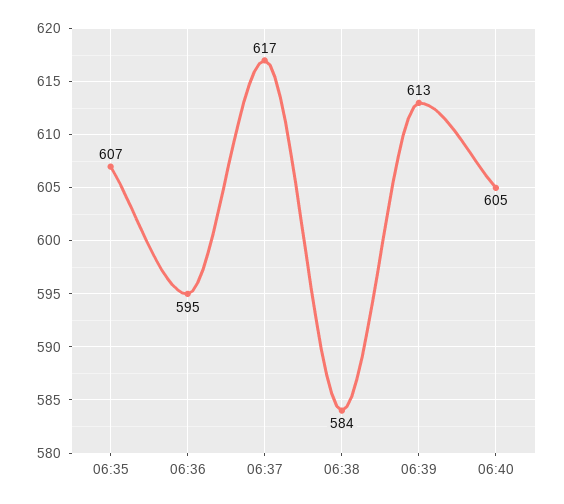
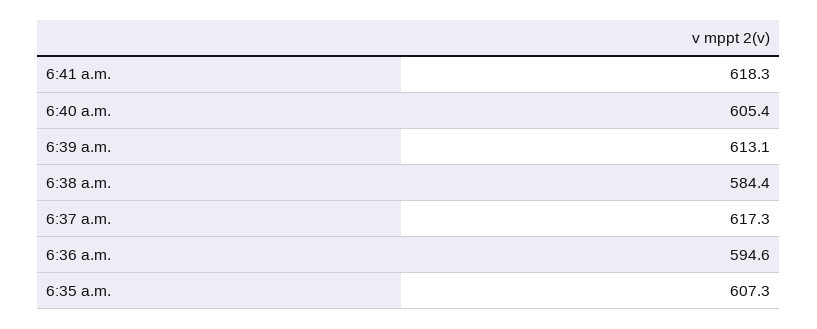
6:41 a.m.: none -> 618.3

